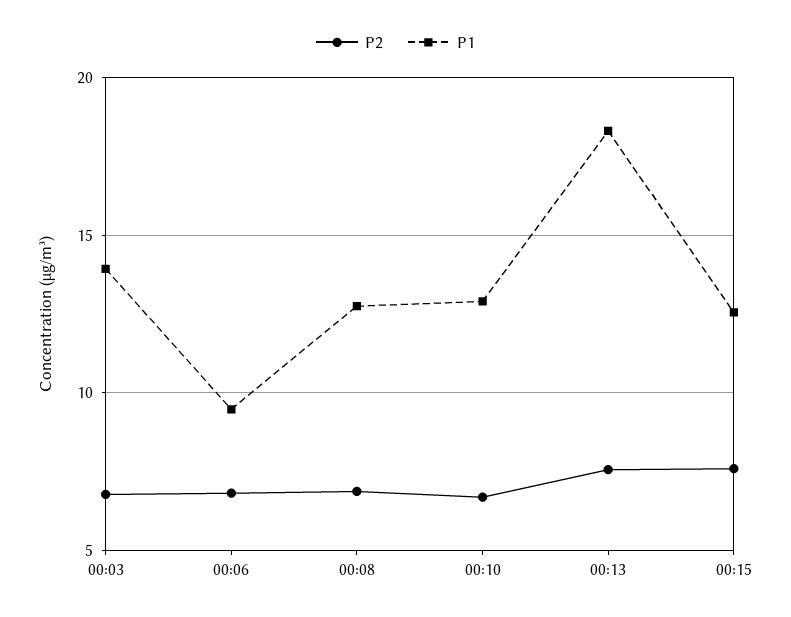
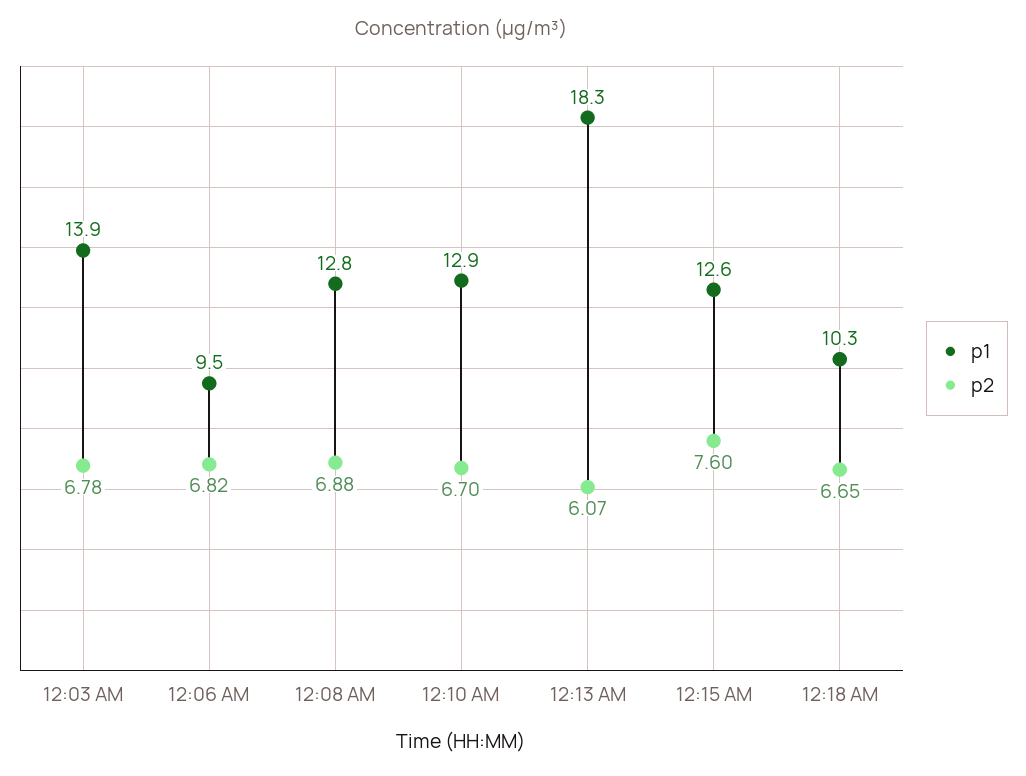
P2, 00:13: 7.5 -> 6.07
P1, 12:18 AM: none -> 10.3
P2, 12:18 AM: none -> 6.65

